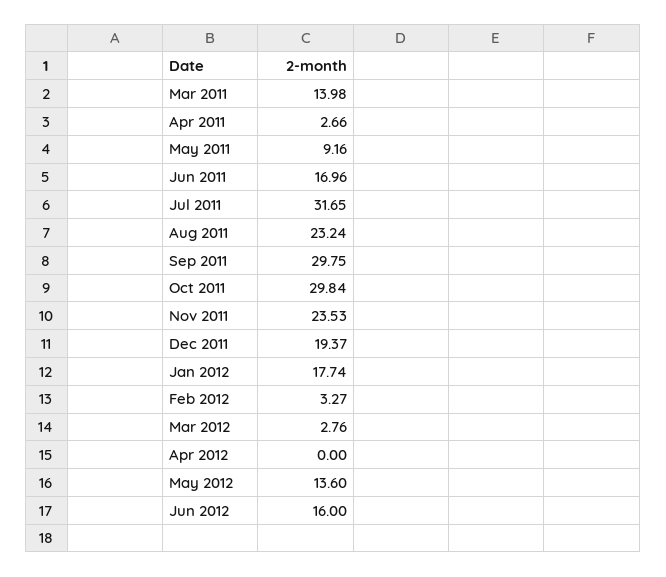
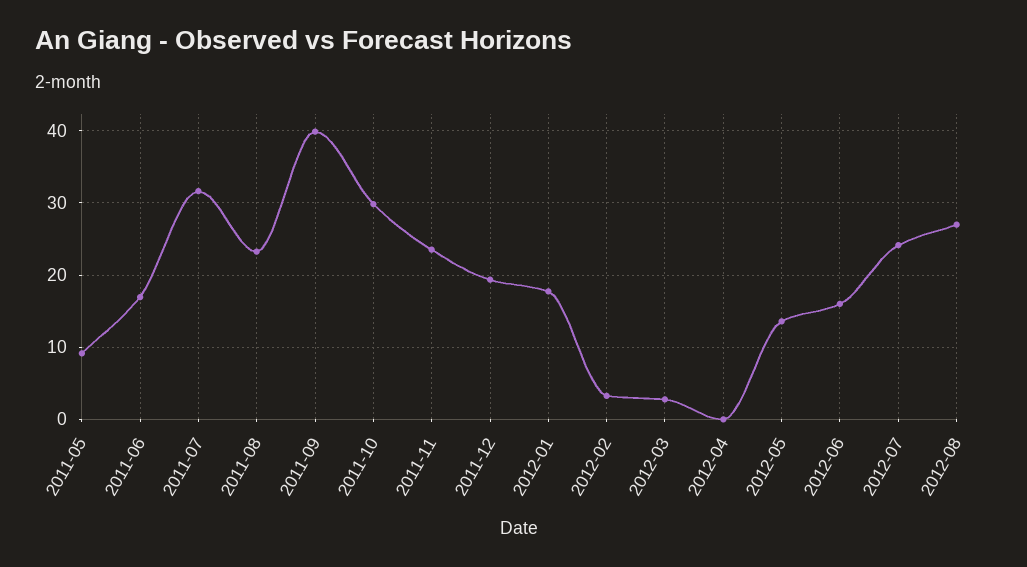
Mar 2011: 13.98 -> none
Apr 2011: 2.66 -> none
Sep 2011: 29.75 -> 40
2012-07: none -> 24
2012-08: none -> 27

